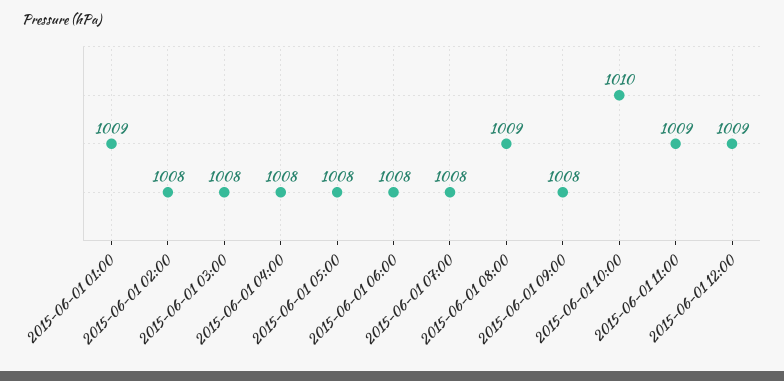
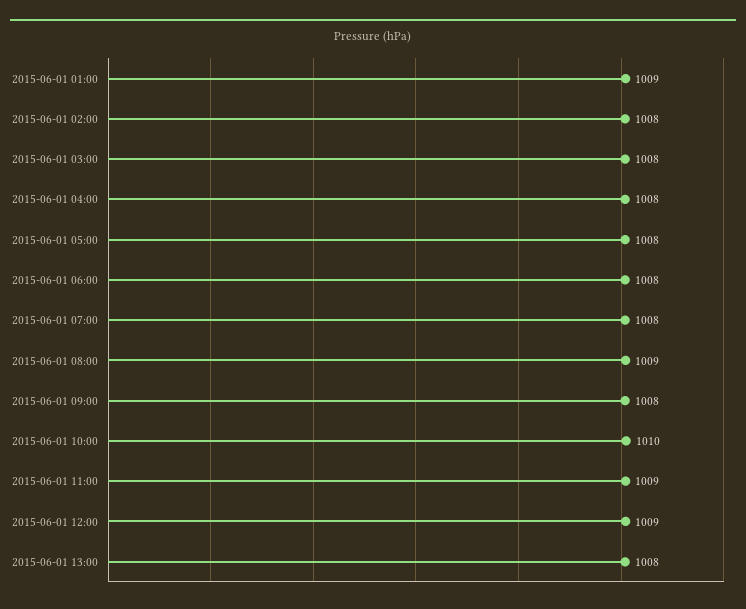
2015-06-01 13:00: none -> 1008

